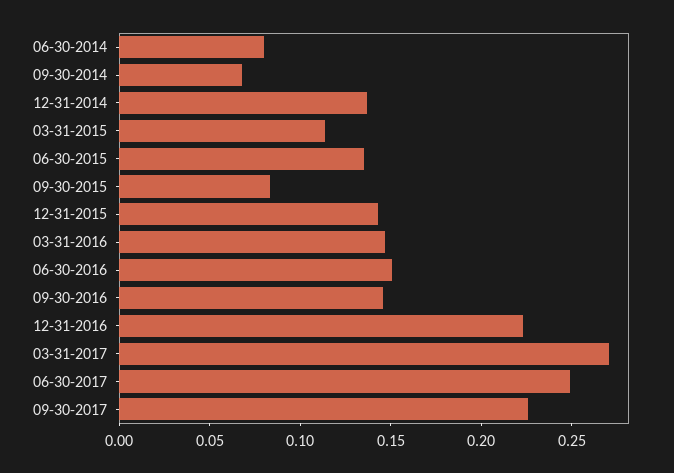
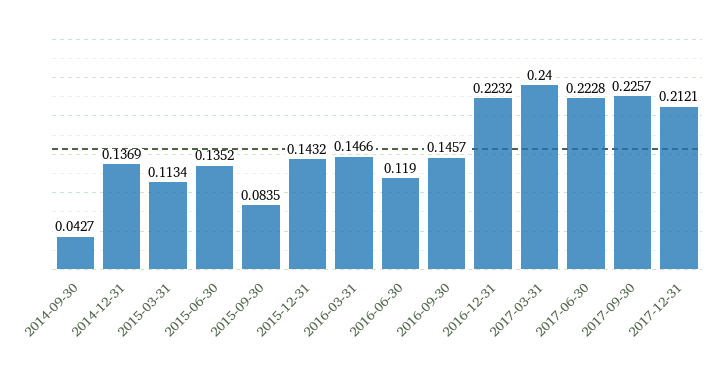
06-30-2014: 0.08 -> none
09-30-2014: 0.07 -> 0.0427
06-30-2016: 0.15 -> 0.119
03-31-2017: 0.27 -> 0.24
06-30-2017: 0.25 -> 0.2228
2017-12-31: none -> 0.2121

